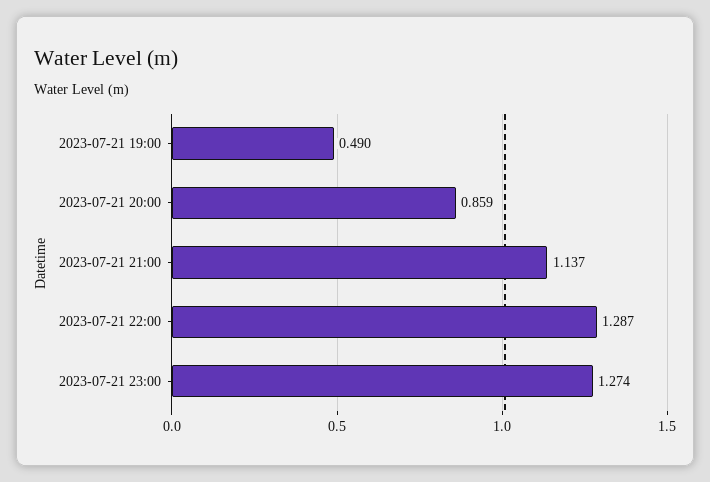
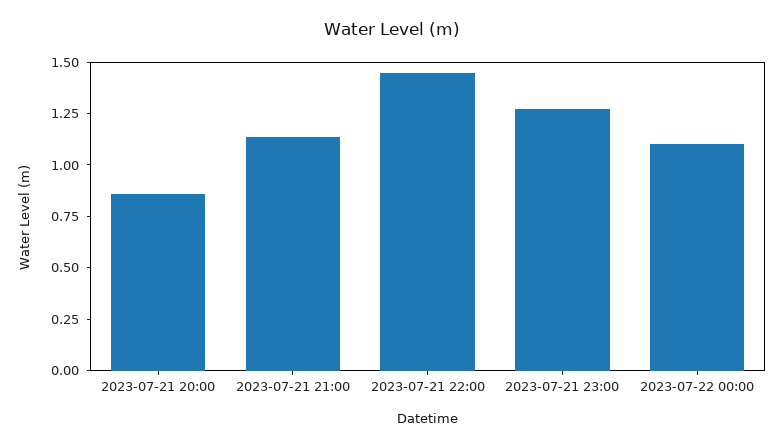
2023-07-21 19:00: 0.49 -> none
2023-07-21 22:00: 1.287 -> 1.45
2023-07-22 00:00: none -> 1.1

